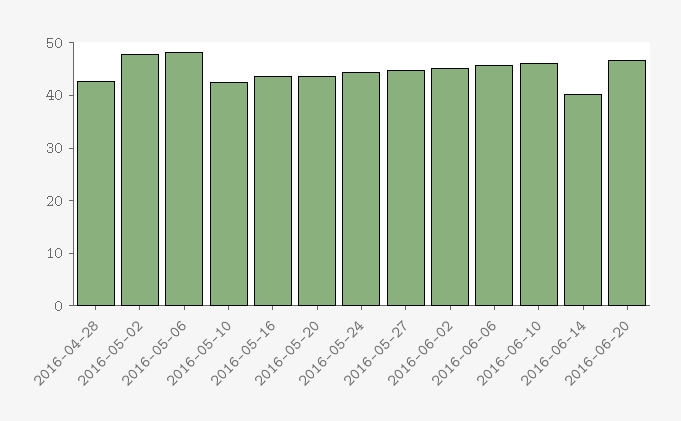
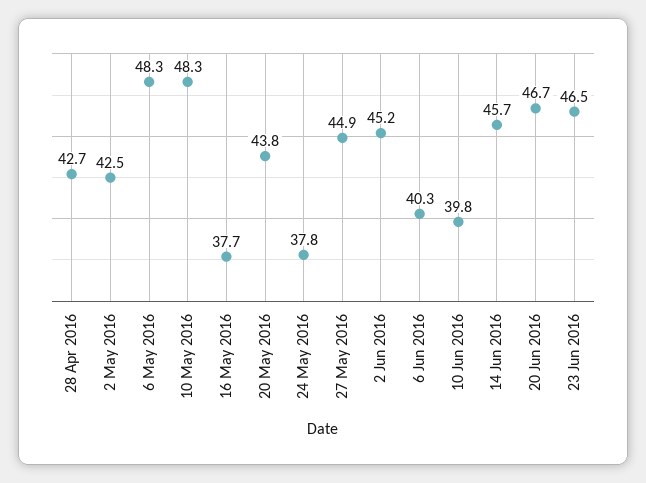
2016-05-02: 48 -> 42.5
2016-05-10: 42 -> 48.3
2016-05-16: 44 -> 37.7
2016-05-24: 44 -> 37.8
2016-06-06: 46 -> 40.3
2016-06-10: 46 -> 39.8
2016-06-14: 40 -> 45.7
23 Jun 2016: none -> 46.5

